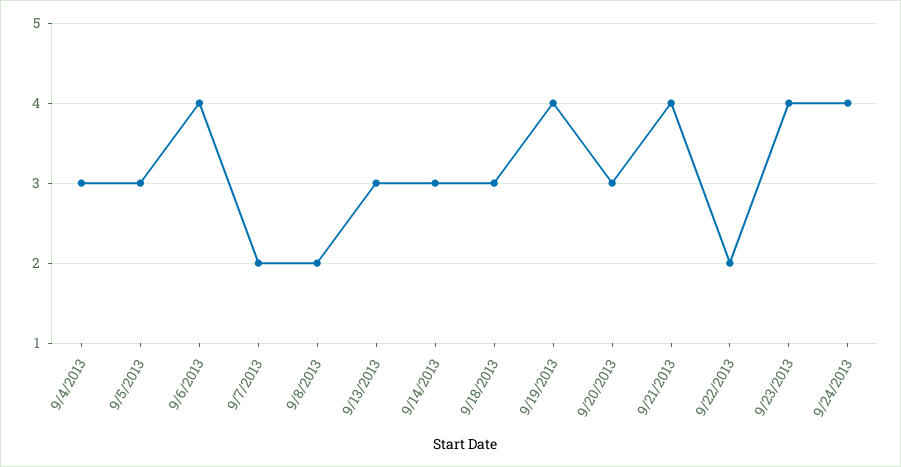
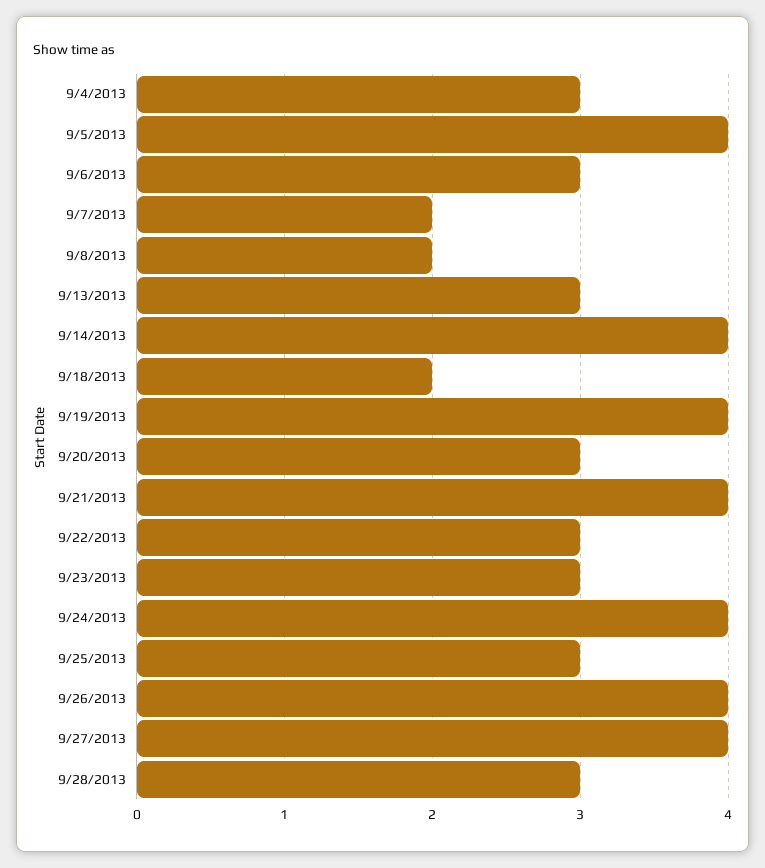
9/5/2013: 3 -> 4
9/6/2013: 4 -> 3
9/14/2013: 3 -> 4
9/18/2013: 3 -> 2
9/22/2013: 2 -> 3
9/23/2013: 4 -> 3
9/25/2013: none -> 3
9/26/2013: none -> 4
9/27/2013: none -> 4
9/28/2013: none -> 3

